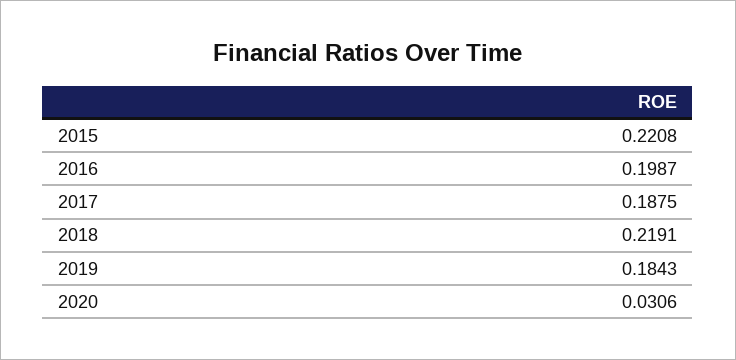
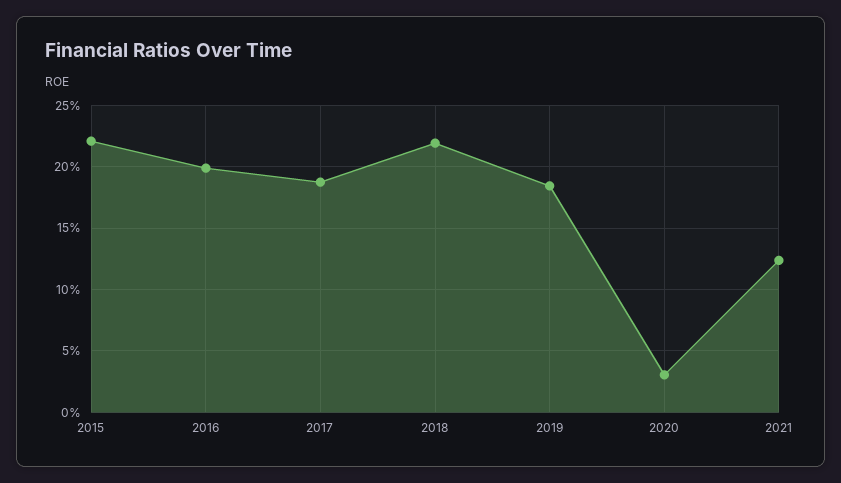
2021: none -> 0.125

